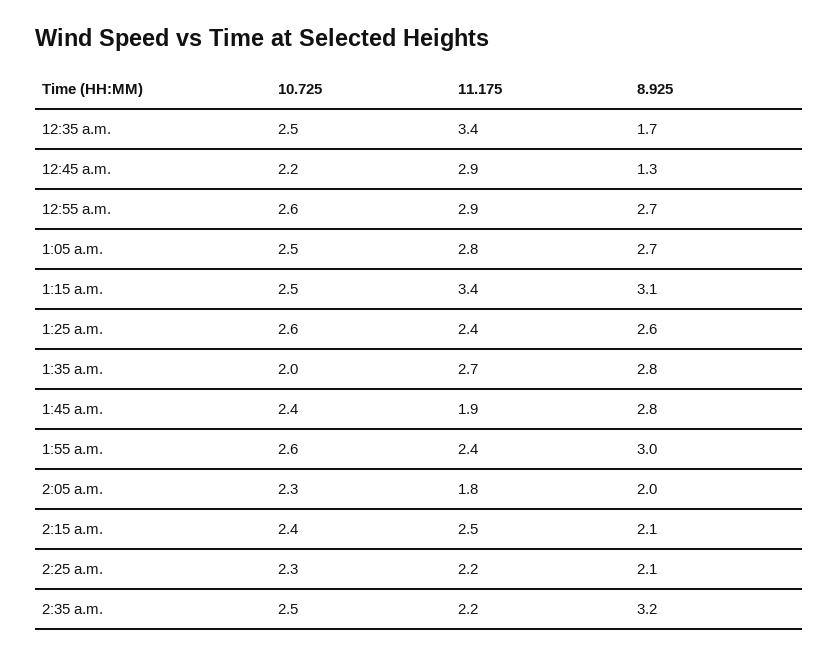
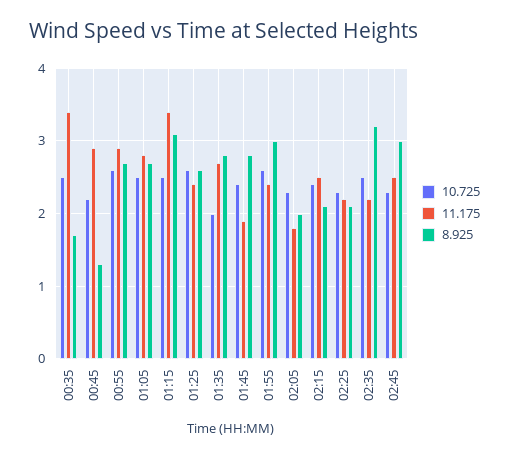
10.725, 02:45: none -> 2.3
11.175, 02:45: none -> 2.5
8.925, 02:45: none -> 3

